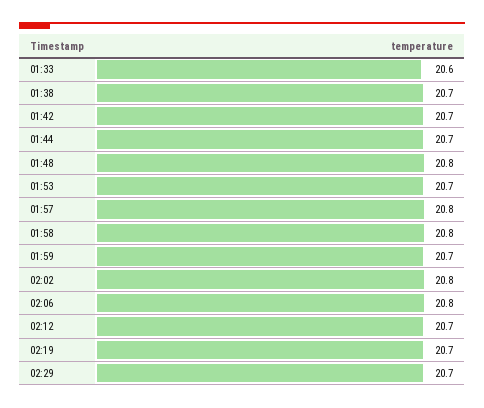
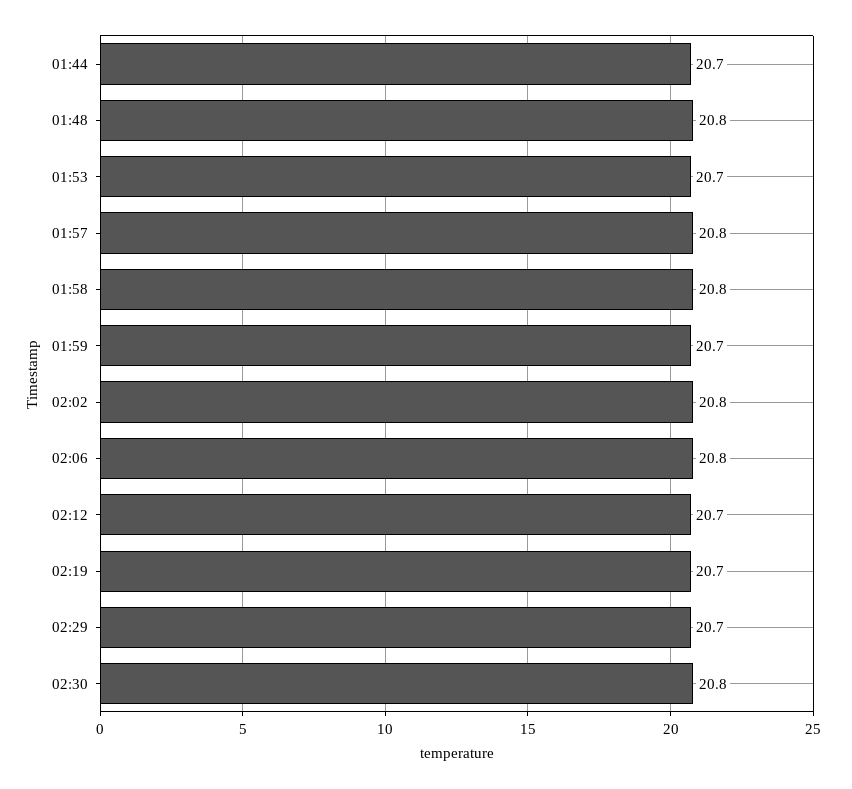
01:33: 20.6 -> none
01:38: 20.7 -> none
01:42: 20.7 -> none
02:30: none -> 20.8

